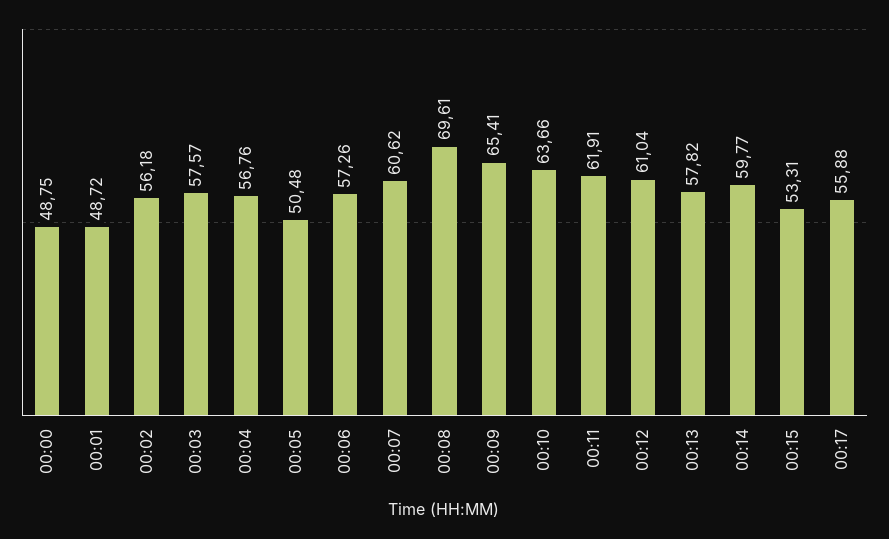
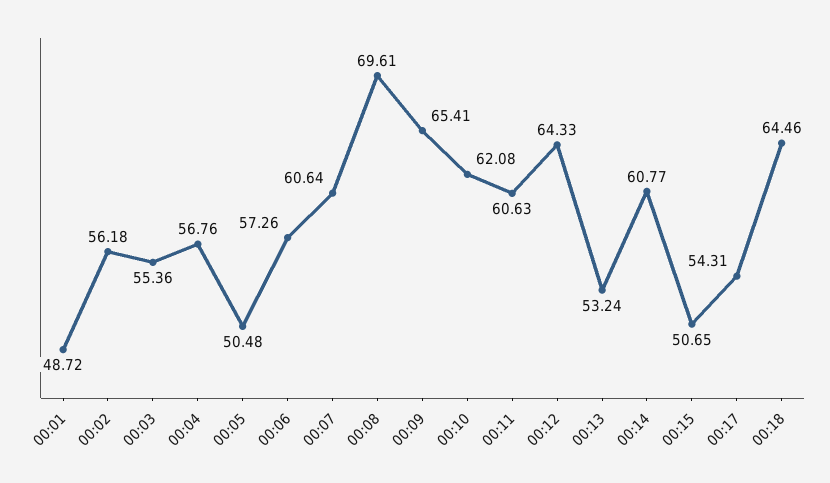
00:00: 48.75 -> none
00:03: 57.57 -> 55.36
00:07: 60.62 -> 60.64
00:10: 63.66 -> 62.08
00:11: 61.91 -> 60.63
00:12: 61.04 -> 64.33
00:13: 57.82 -> 53.24
00:14: 59.77 -> 60.77
00:15: 53.31 -> 50.65
00:17: 55.88 -> 54.31
00:18: none -> 64.46

